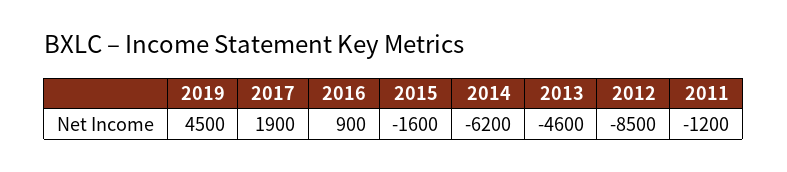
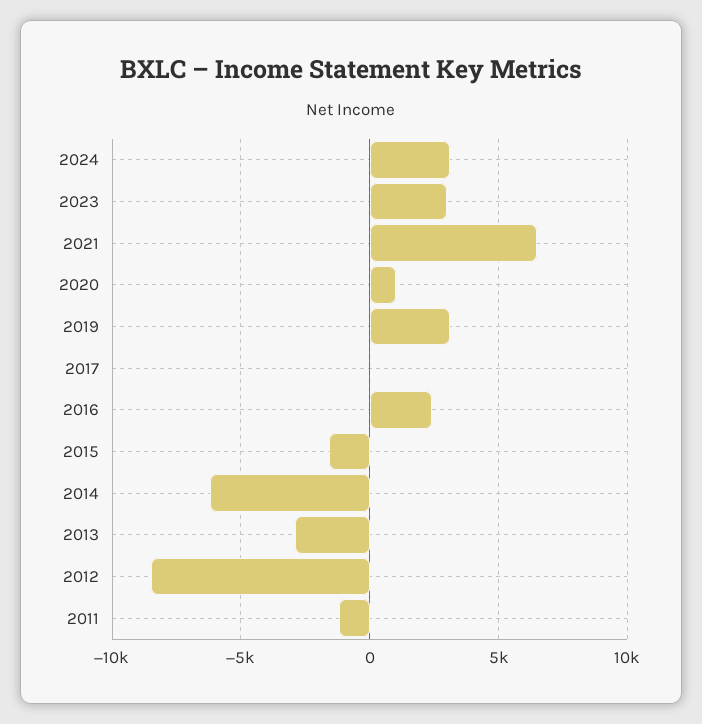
2019: 4500 -> 3000
2017: 1900 -> 0
2016: 900 -> 2500
2013: -4600 -> -3000
2024: none -> 3000
2023: none -> 3000
2021: none -> 6500
2020: none -> 1000

